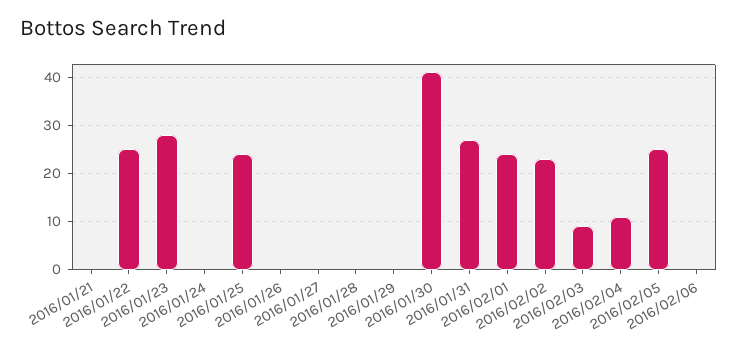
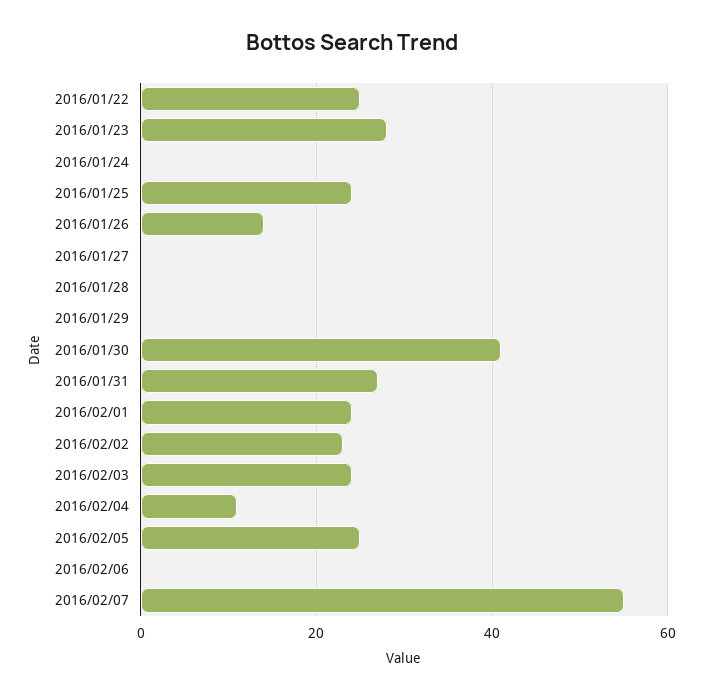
2016/01/21: 0 -> none
2016/01/26: 0 -> 15
2016/02/03: 10 -> 25
2016/02/07: none -> 55

